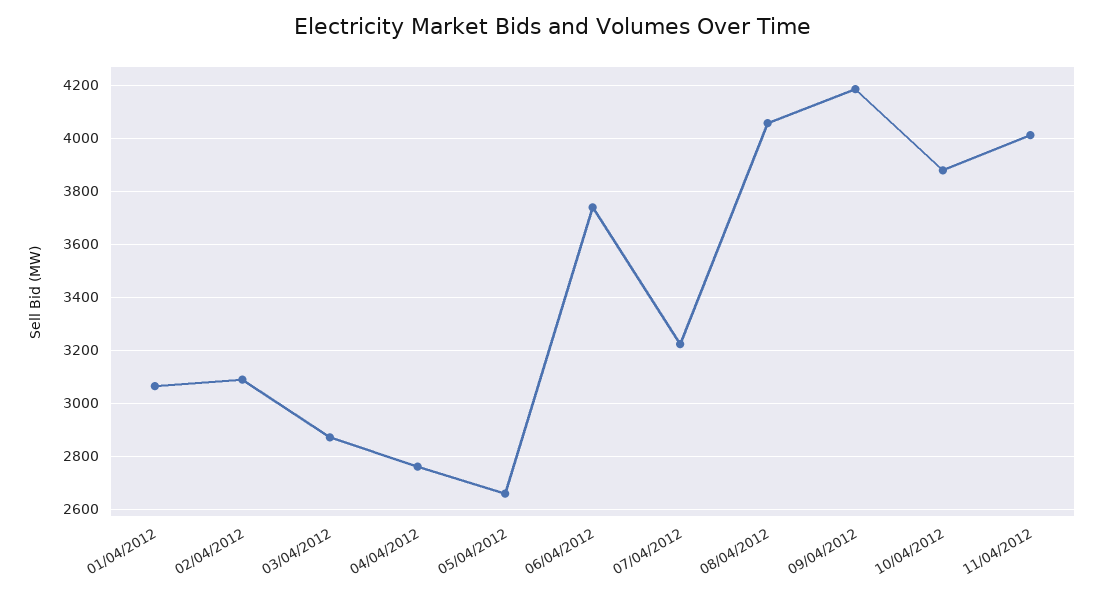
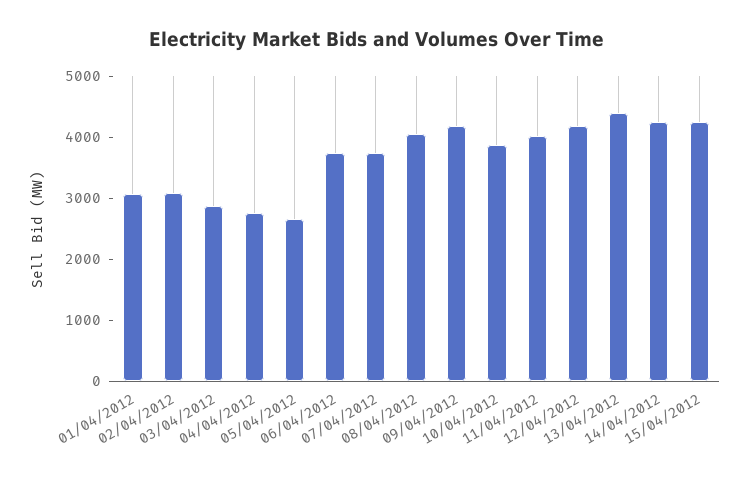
07/04/2012: 3225 -> 3800
12/04/2012: none -> 4200
13/04/2012: none -> 4400
14/04/2012: none -> 4200
15/04/2012: none -> 4200

